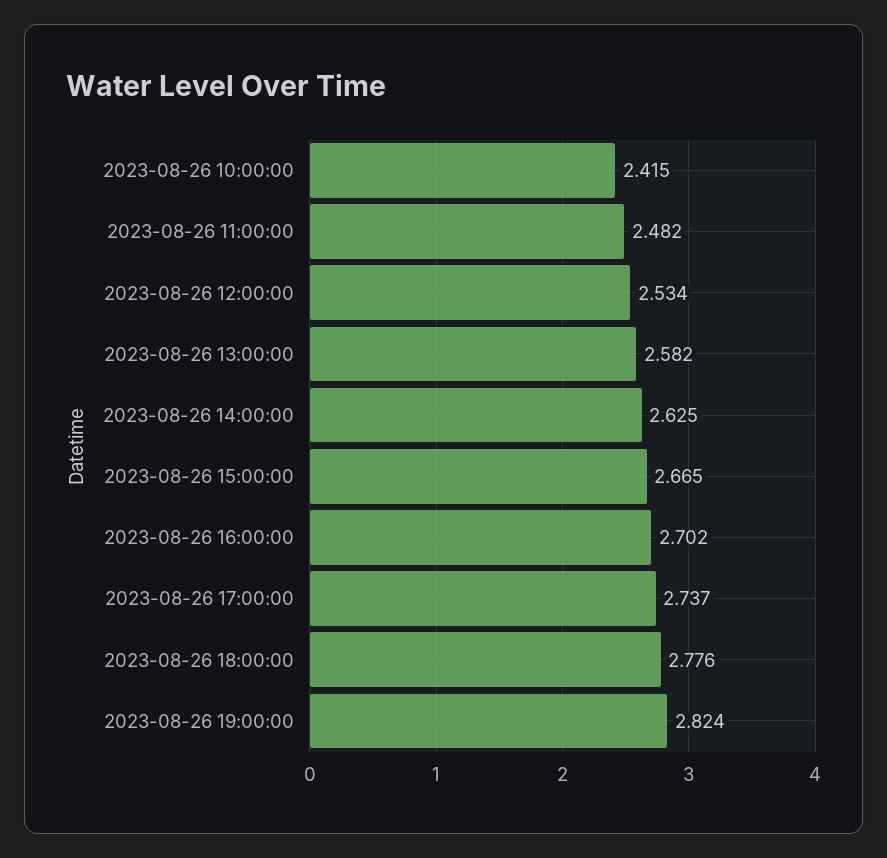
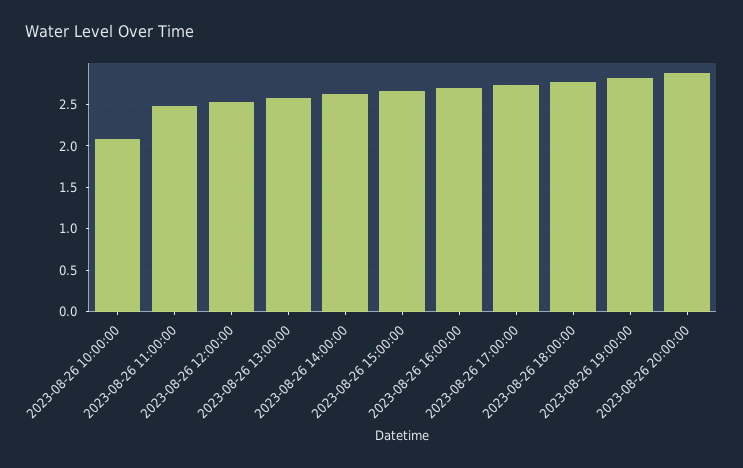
2023-08-26 10:00:00: 2.415 -> 2.1
2023-08-26 20:00:00: none -> 2.9

